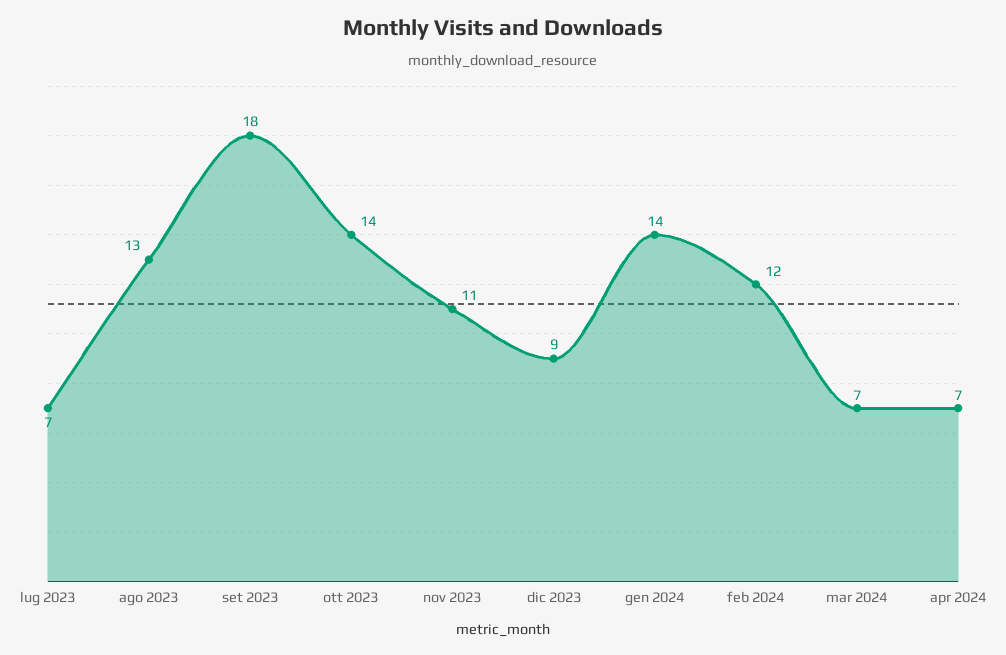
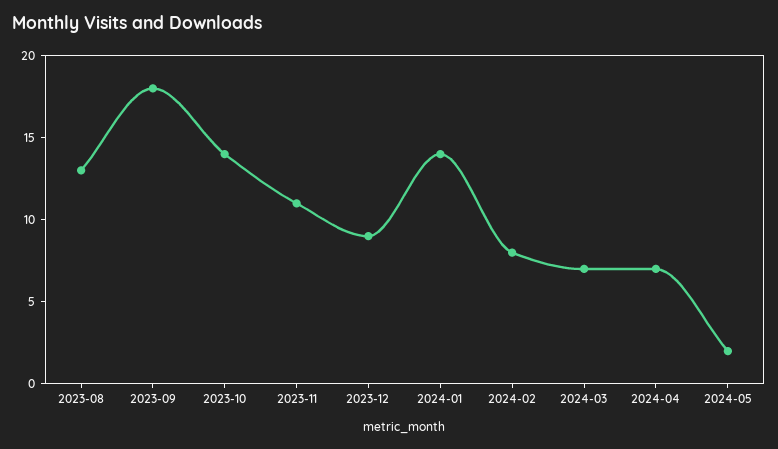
lug 2023: 7 -> none
feb 2024: 12 -> 8
2024-05: none -> 2

